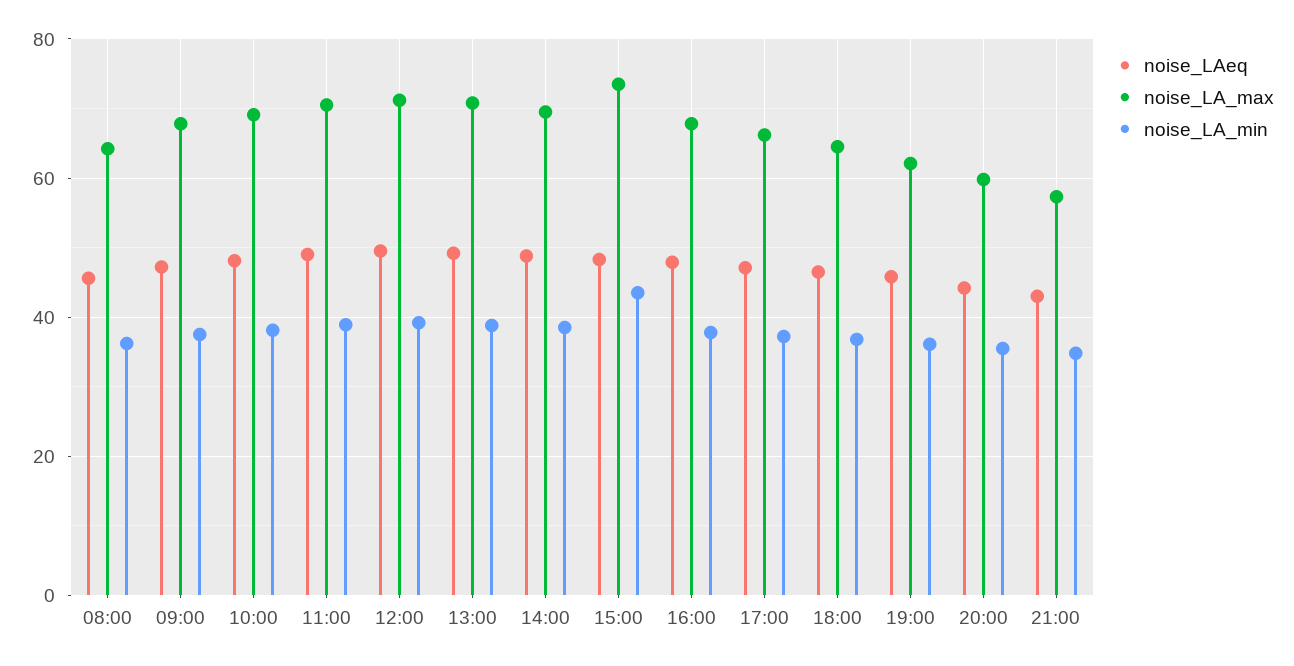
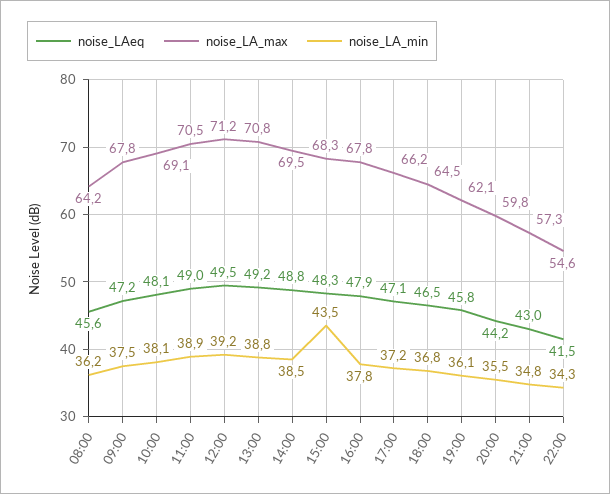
noise_LA_max, 15:00: 74 -> 68.3
noise_LAeq, 22:00: none -> 41.5
noise_LA_max, 22:00: none -> 54.6
noise_LA_min, 22:00: none -> 34.3

